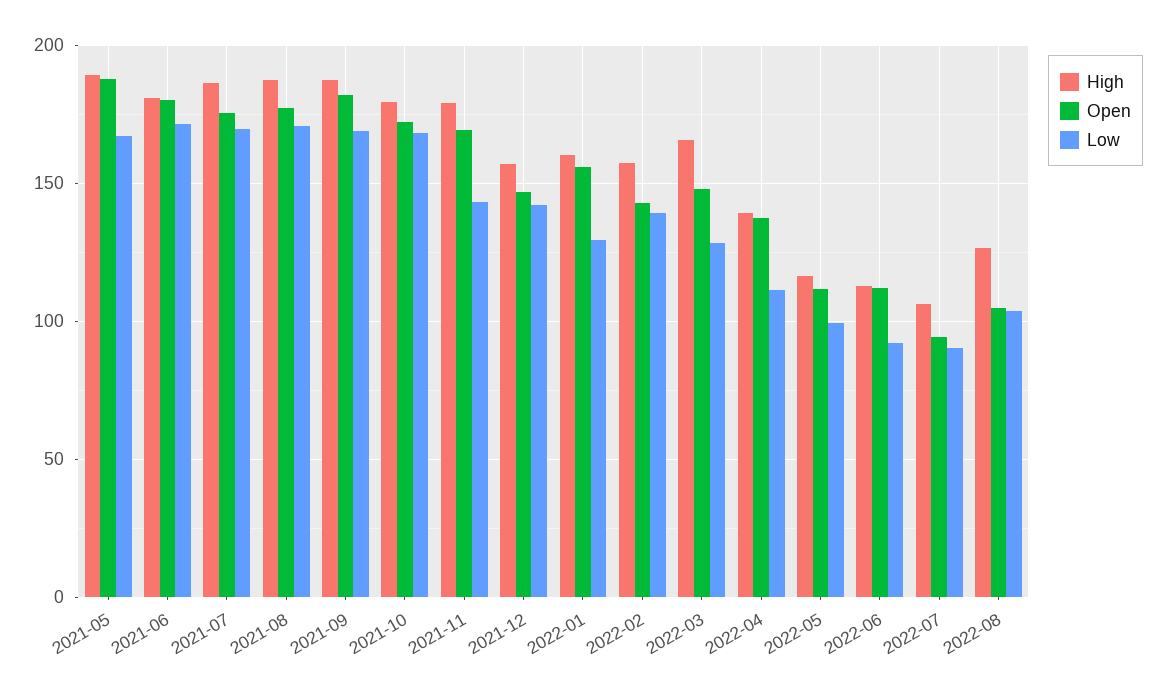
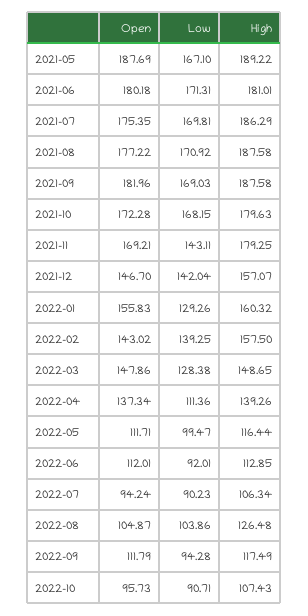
High, 2022-03: 165 -> 148.65
Open, 2022-09: none -> 111.79
Low, 2022-09: none -> 94.28
High, 2022-09: none -> 117.49
Open, 2022-10: none -> 95.73
Low, 2022-10: none -> 90.71
High, 2022-10: none -> 107.43

